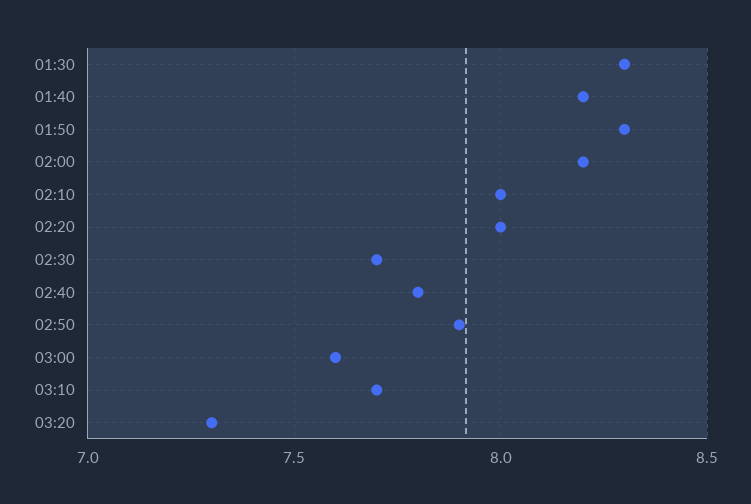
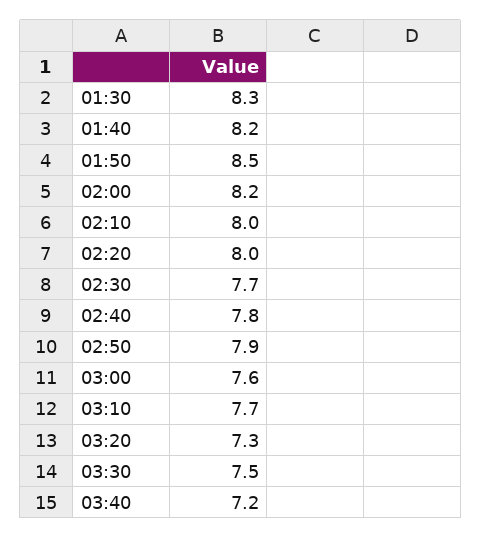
01:50: 8.3 -> 8.5
03:30: none -> 7.5
03:40: none -> 7.2

